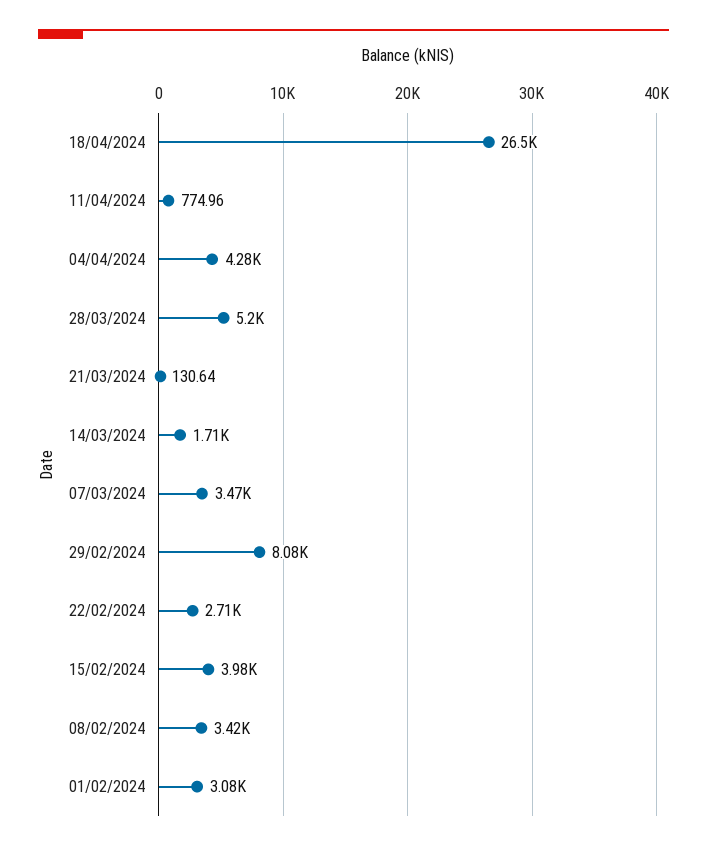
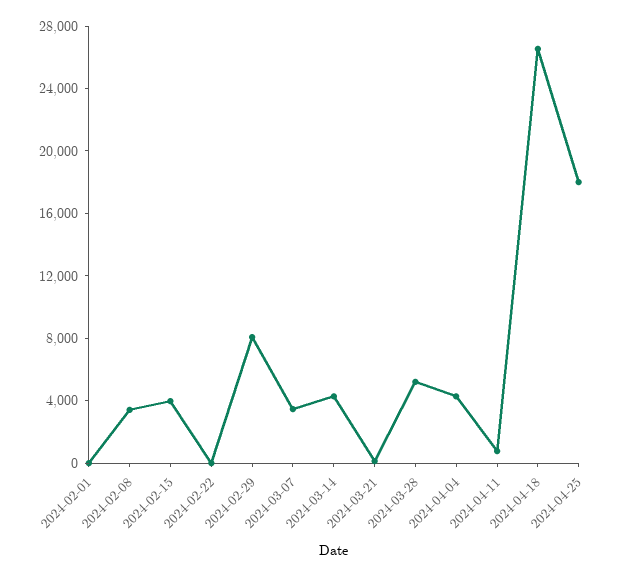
14/03/2024: 1710 -> 4000
22/02/2024: 2710 -> 0
01/02/2024: 3080 -> 0
2024-04-25: none -> 18000

